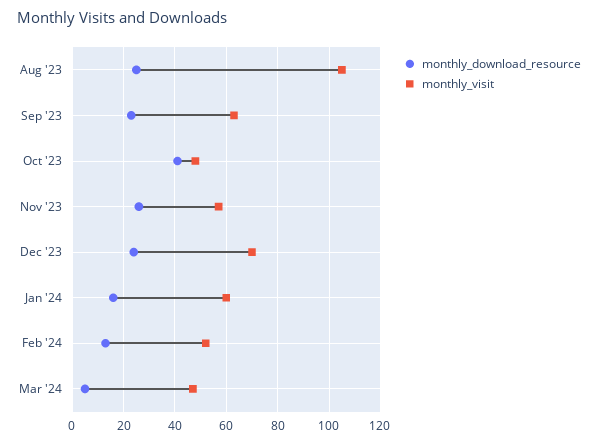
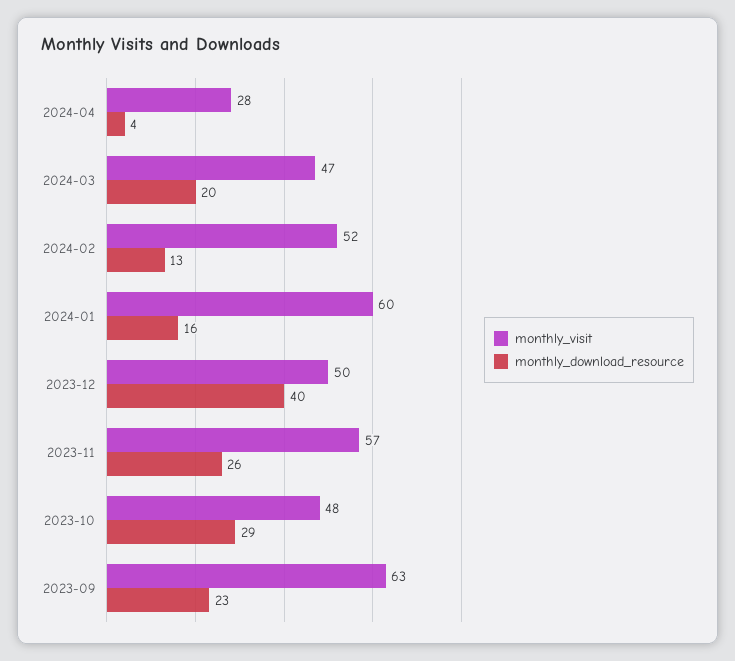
monthly_download_resource, Aug '23: 25 -> none
monthly_visit, Aug '23: 105 -> none
monthly_download_resource, Oct '23: 40 -> 29
monthly_download_resource, Dec '23: 25 -> 40
monthly_visit, Dec '23: 70 -> 50
monthly_download_resource, Mar '24: 5 -> 20
monthly_visit, 2024-04: none -> 28
monthly_download_resource, 2024-04: none -> 4

